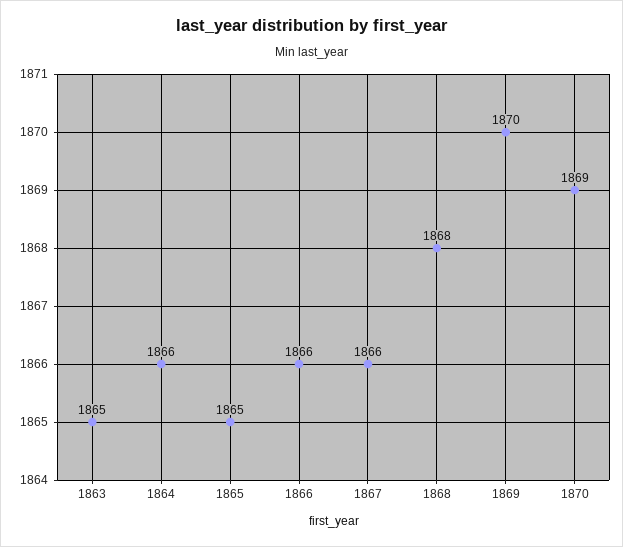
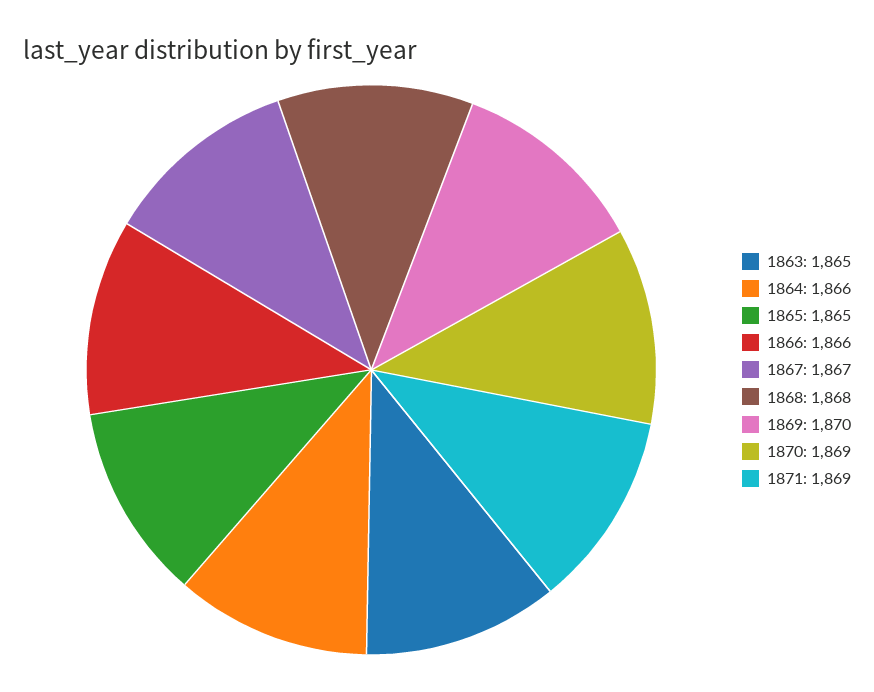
1867: 1866 -> 1867
1871: none -> 1869

